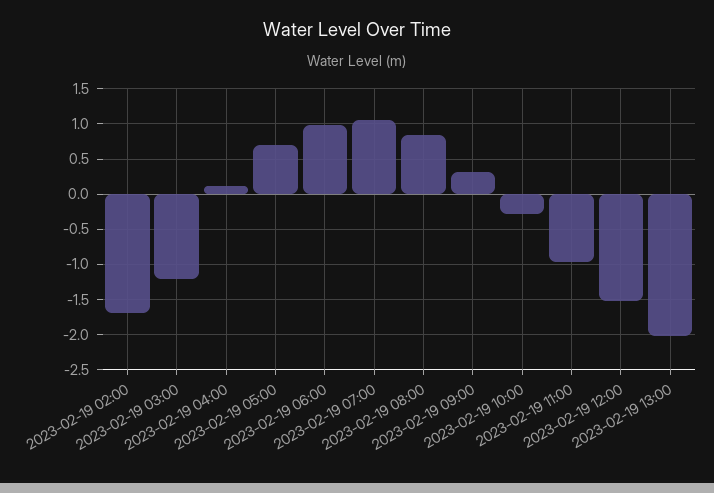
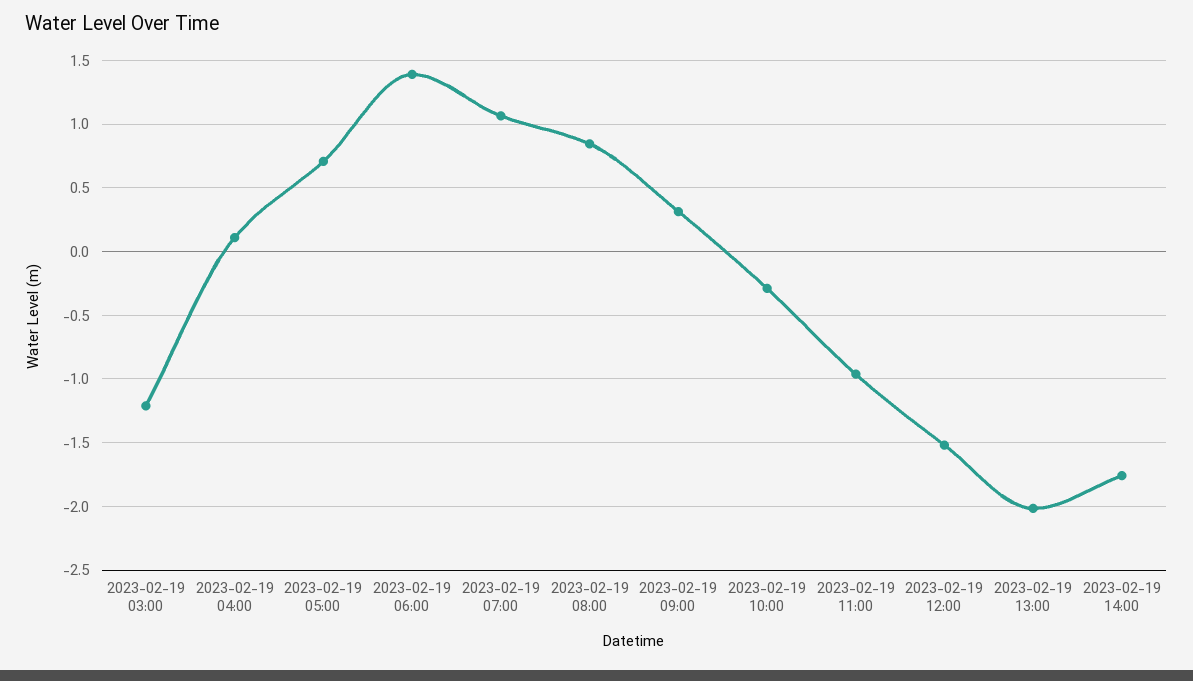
2023-02-19 02:00: -1.7 -> none
2023-02-19 06:00: 1 -> 1.4
2023-02-19 14:00: none -> -1.75

